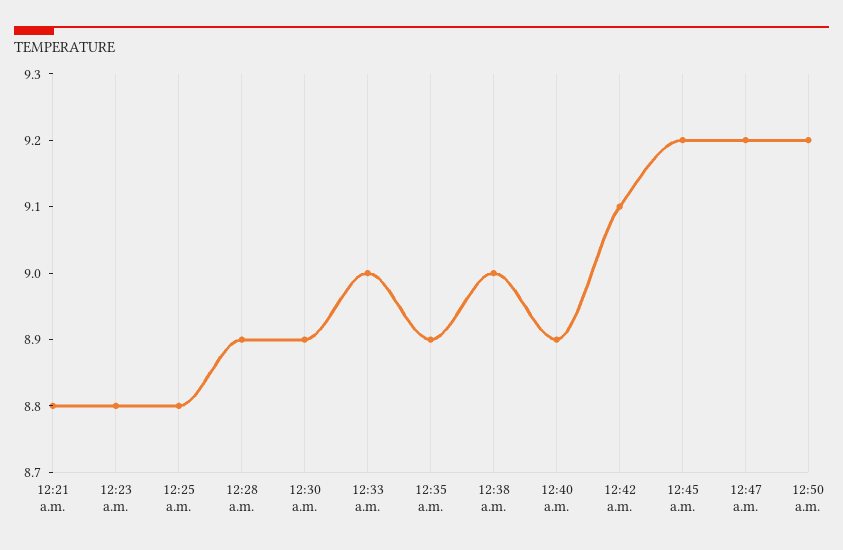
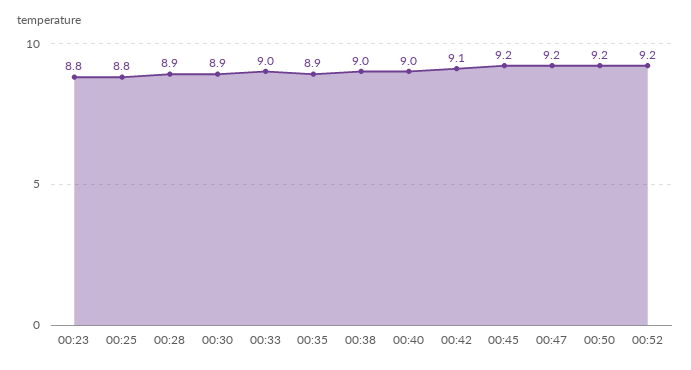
12:21 a.m.: 8.8 -> none
12:40 a.m.: 8.9 -> 9
00:52: none -> 9.2

